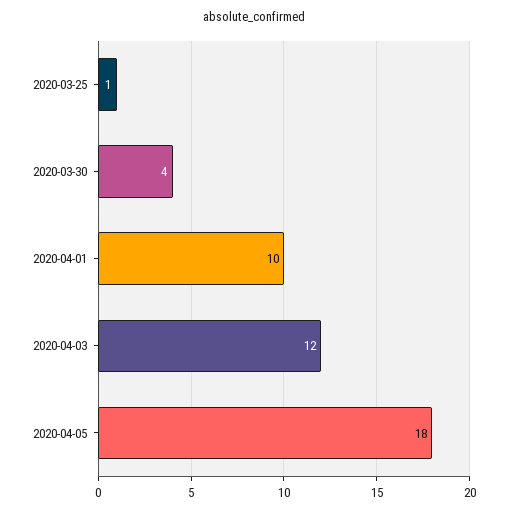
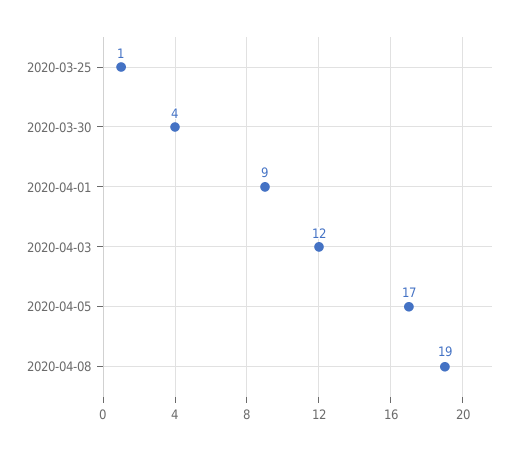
2020-04-01: 10 -> 9
2020-04-05: 18 -> 17
2020-04-08: none -> 19

